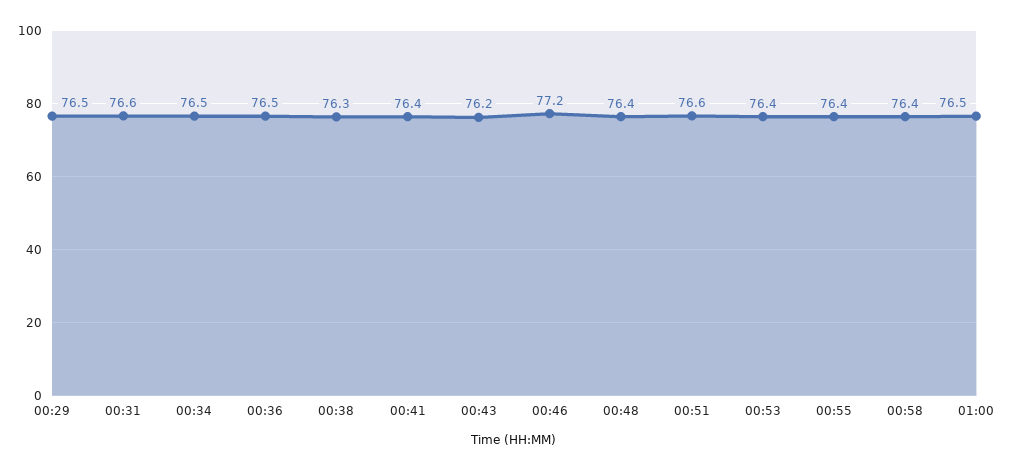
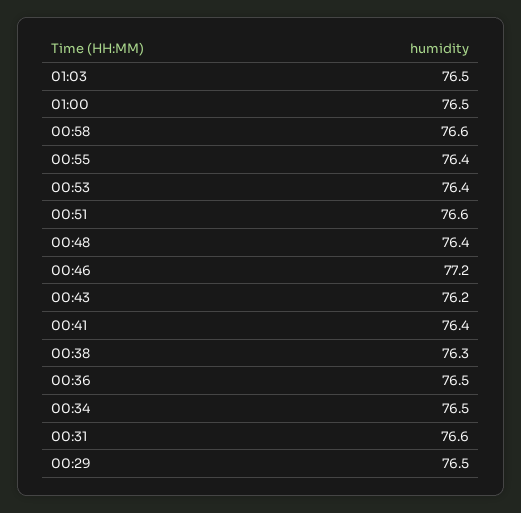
00:58: 76.4 -> 76.6
01:03: none -> 76.5

